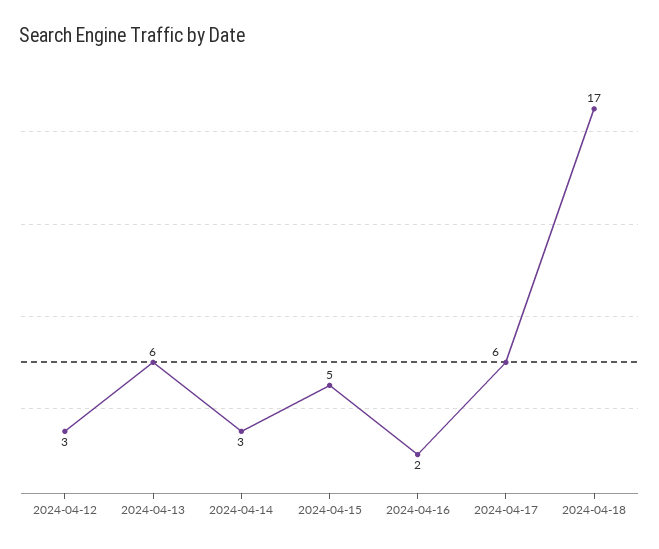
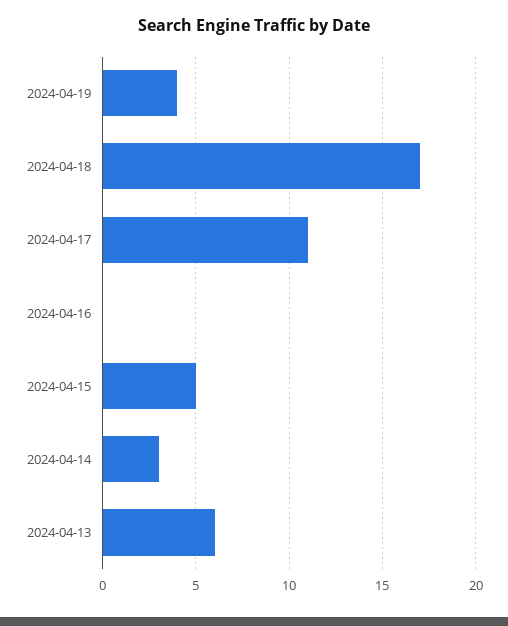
2024-04-12: 3 -> none
2024-04-16: 2 -> 0
2024-04-17: 6 -> 11
2024-04-19: none -> 4

